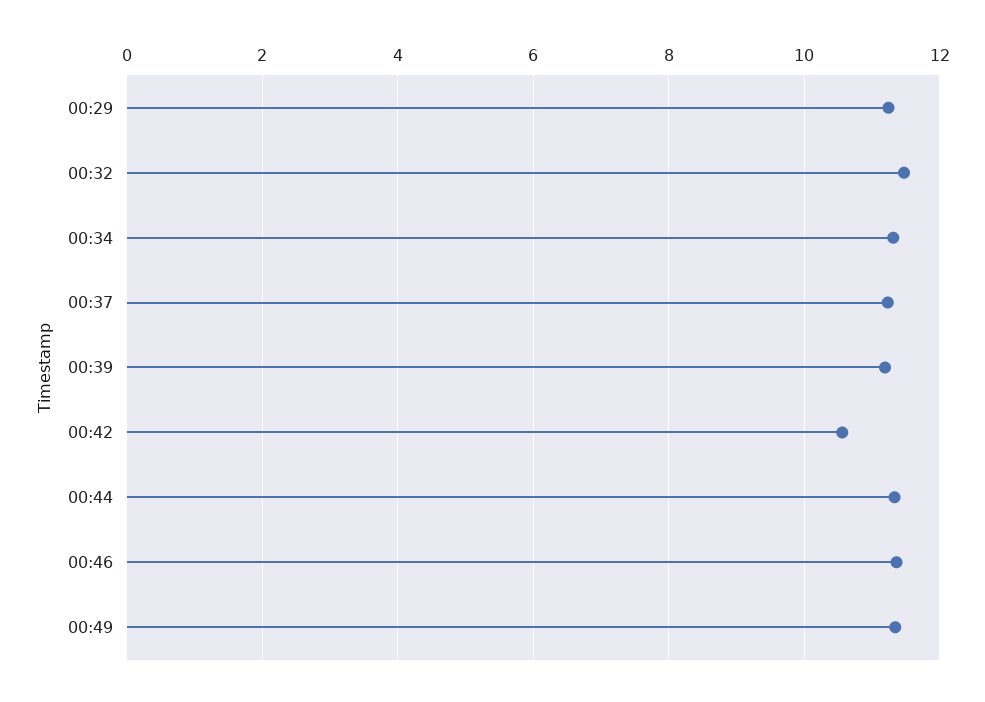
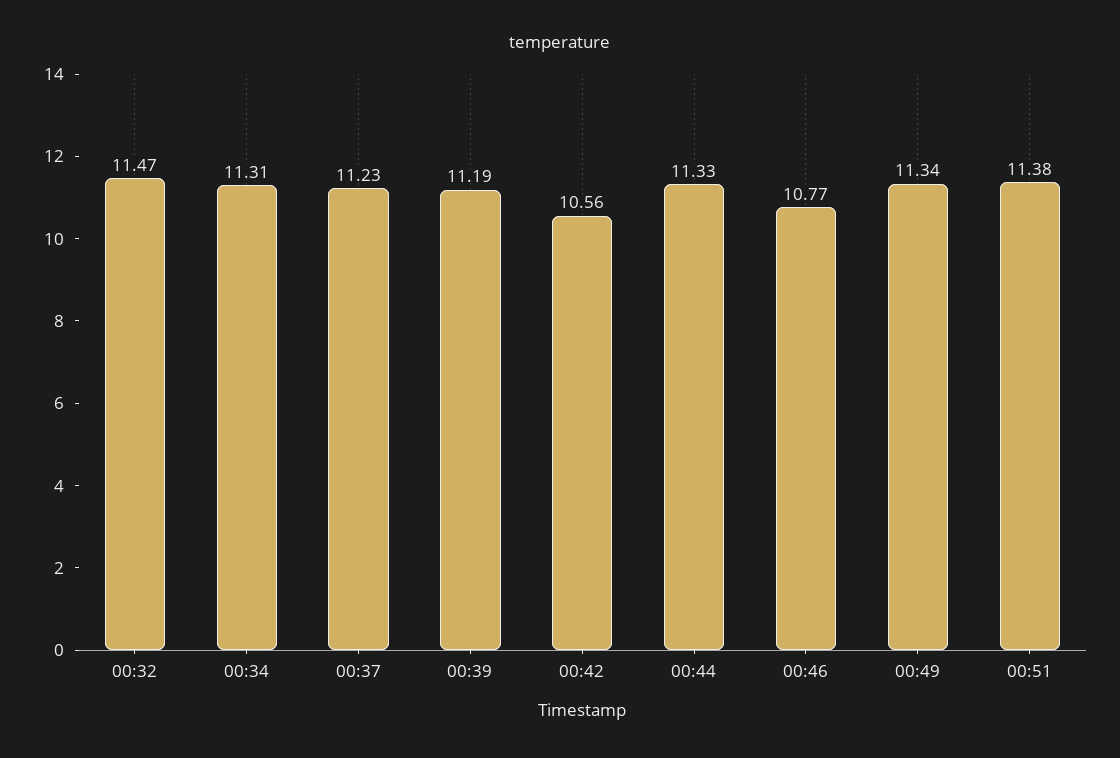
00:29: 11.2 -> none
00:46: 11.4 -> 10.77
00:51: none -> 11.38

